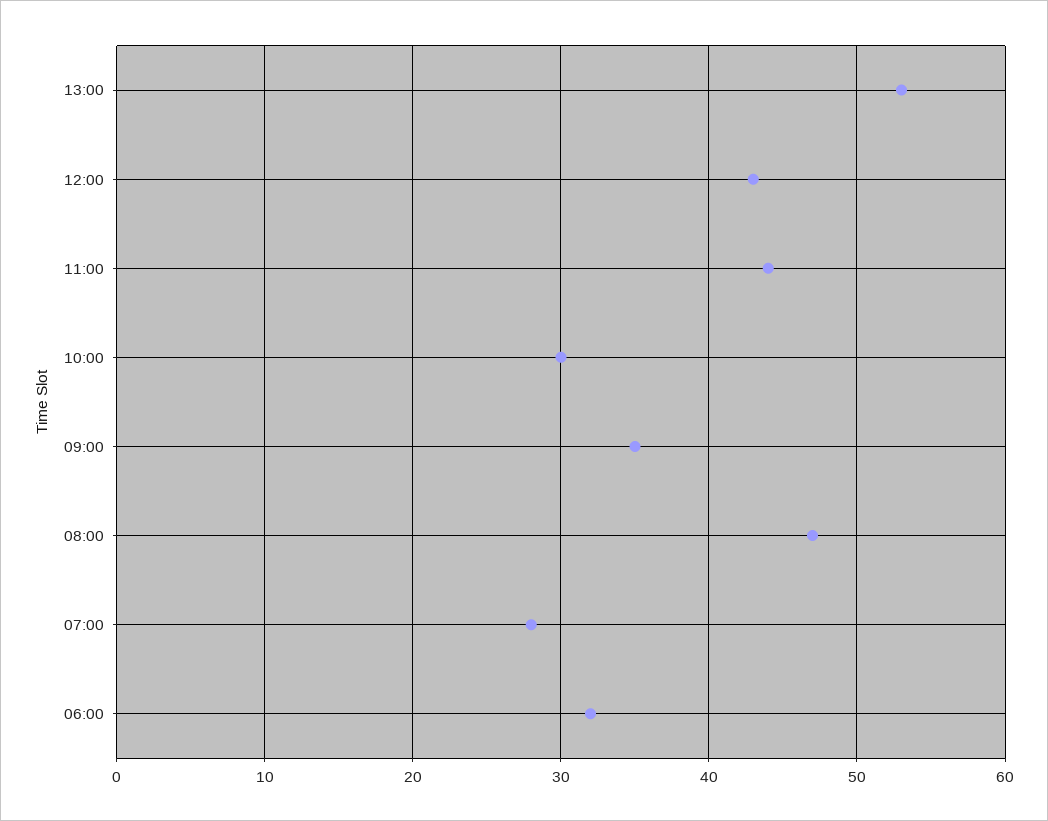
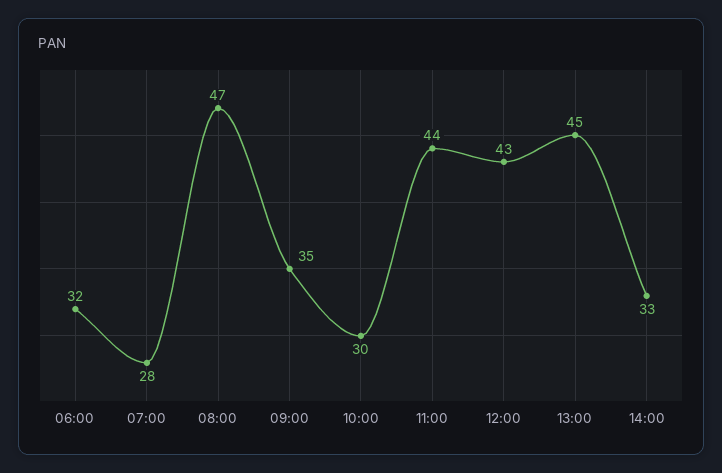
13:00: 53 -> 45
14:00: none -> 33

